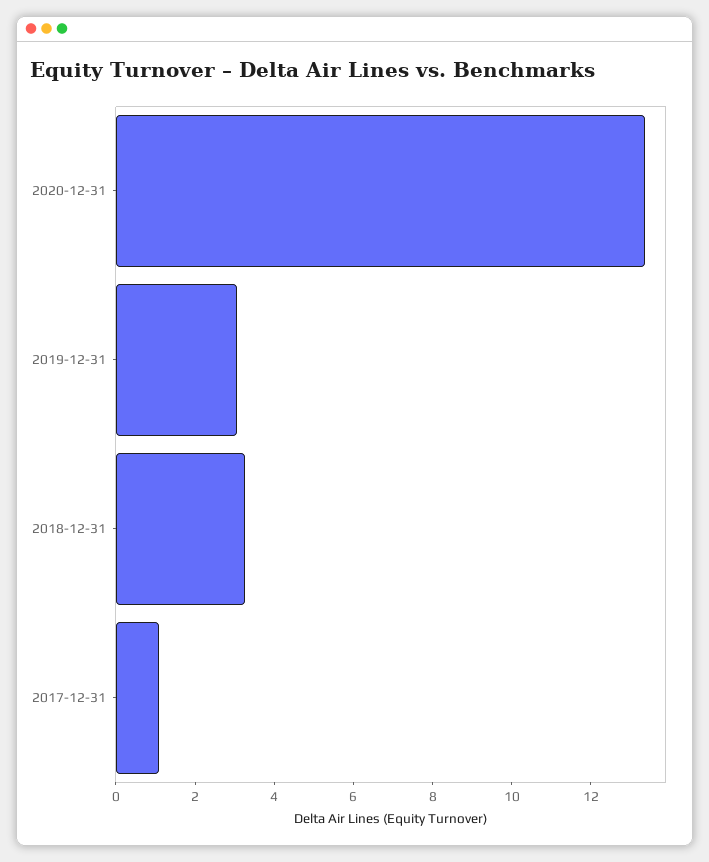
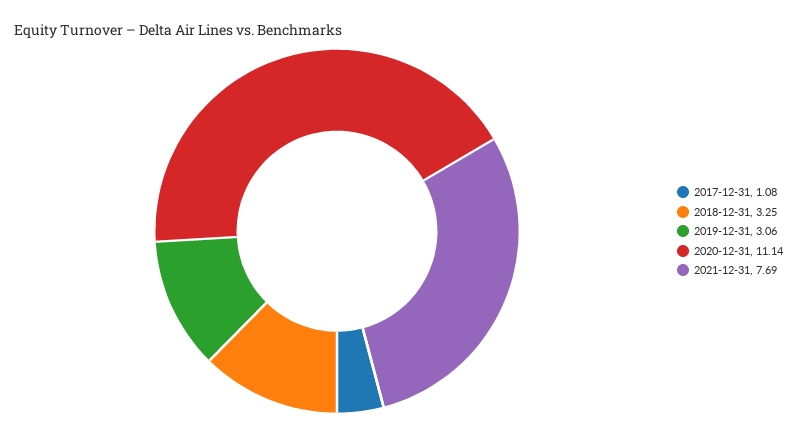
2020-12-31: 13.5 -> 11.14
2021-12-31: none -> 7.69

